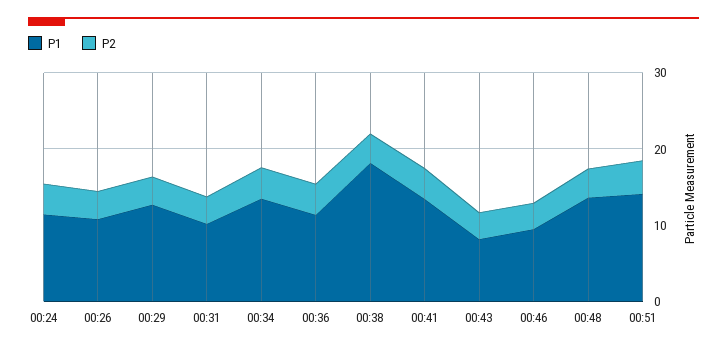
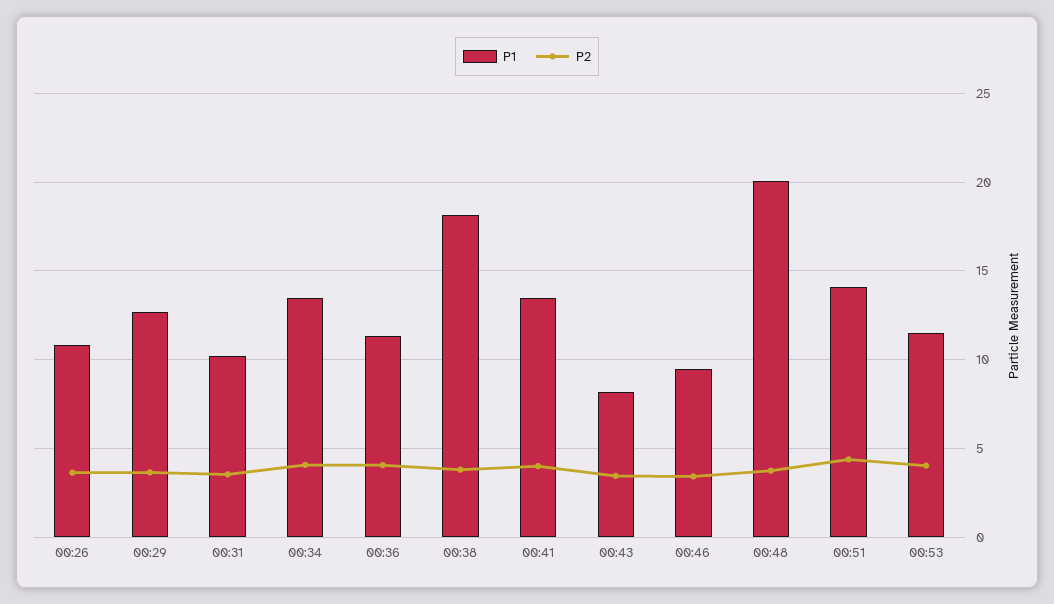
P1, 00:24: 12 -> none
P2, 00:24: 4 -> none
P1, 00:48: 14 -> 20
P1, 00:53: none -> 11.5
P2, 00:53: none -> 4

